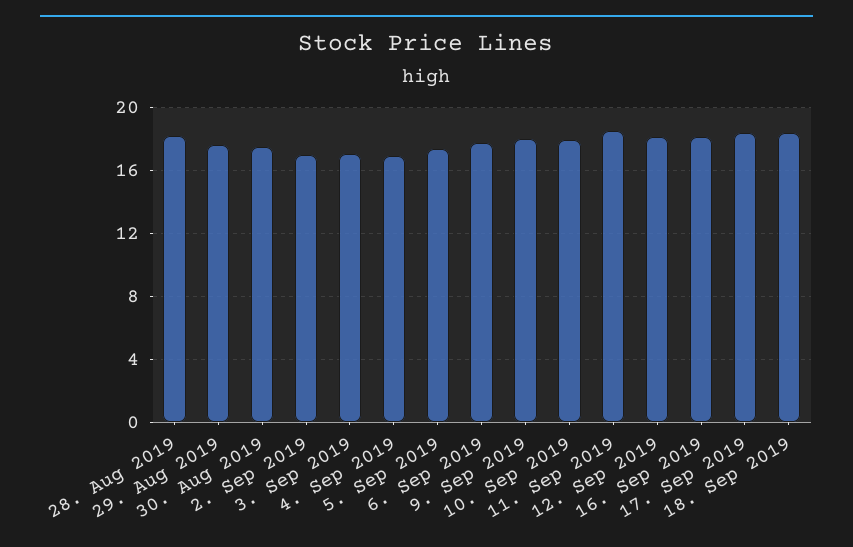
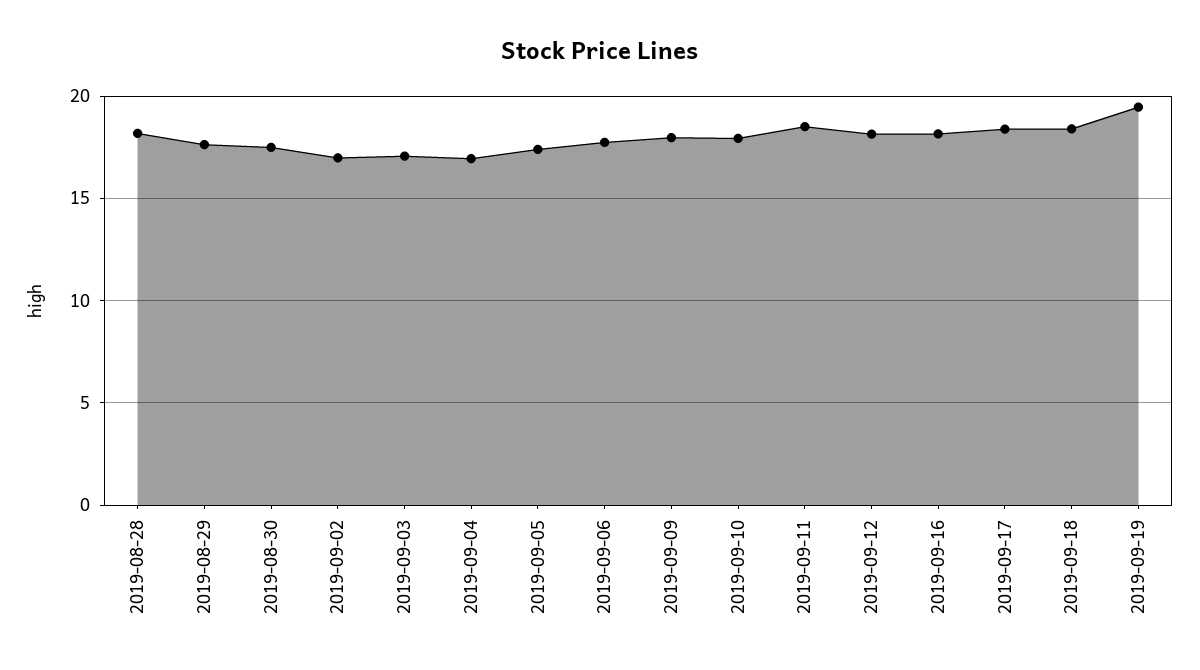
2019-09-19: none -> 19.5

